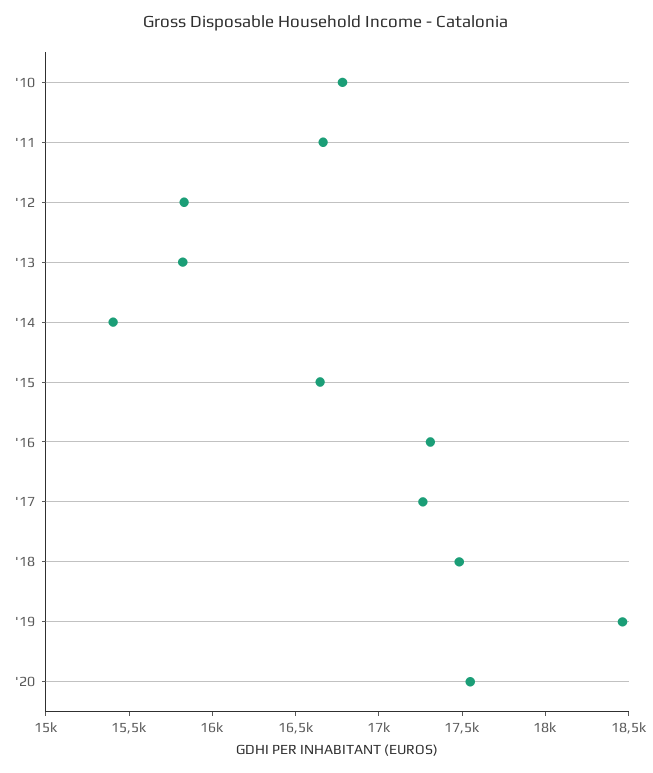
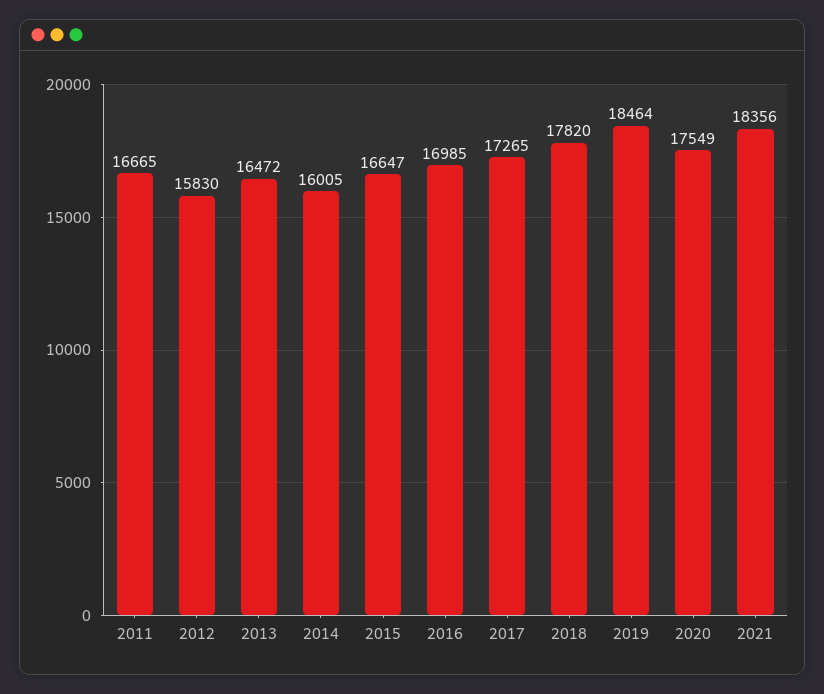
'10: 16800 -> none
'13: 15800 -> 16472
'14: 15400 -> 16005
'16: 17300 -> 16985
'18: 17500 -> 17820
2021: none -> 18356

